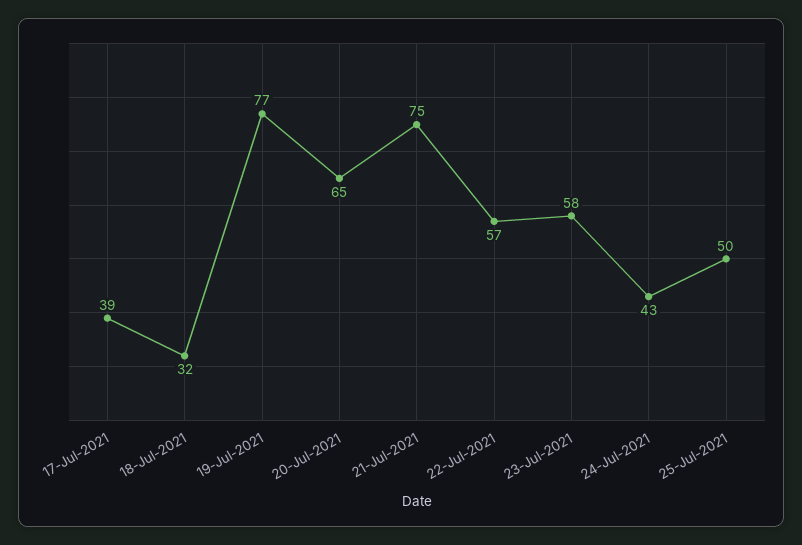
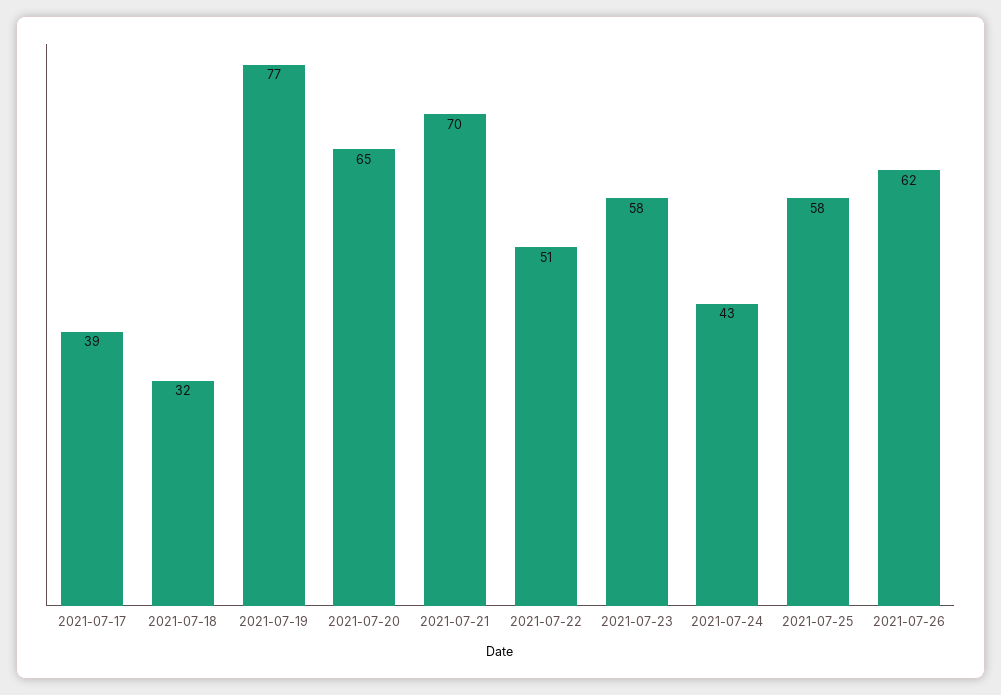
21-Jul-2021: 75 -> 70
22-Jul-2021: 57 -> 51
25-Jul-2021: 50 -> 58
2021-07-26: none -> 62

